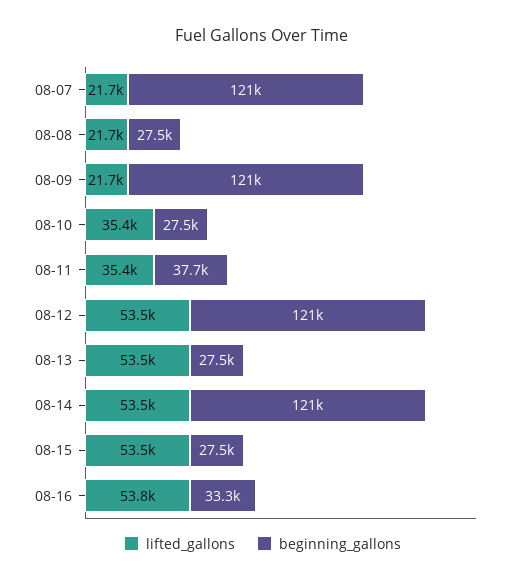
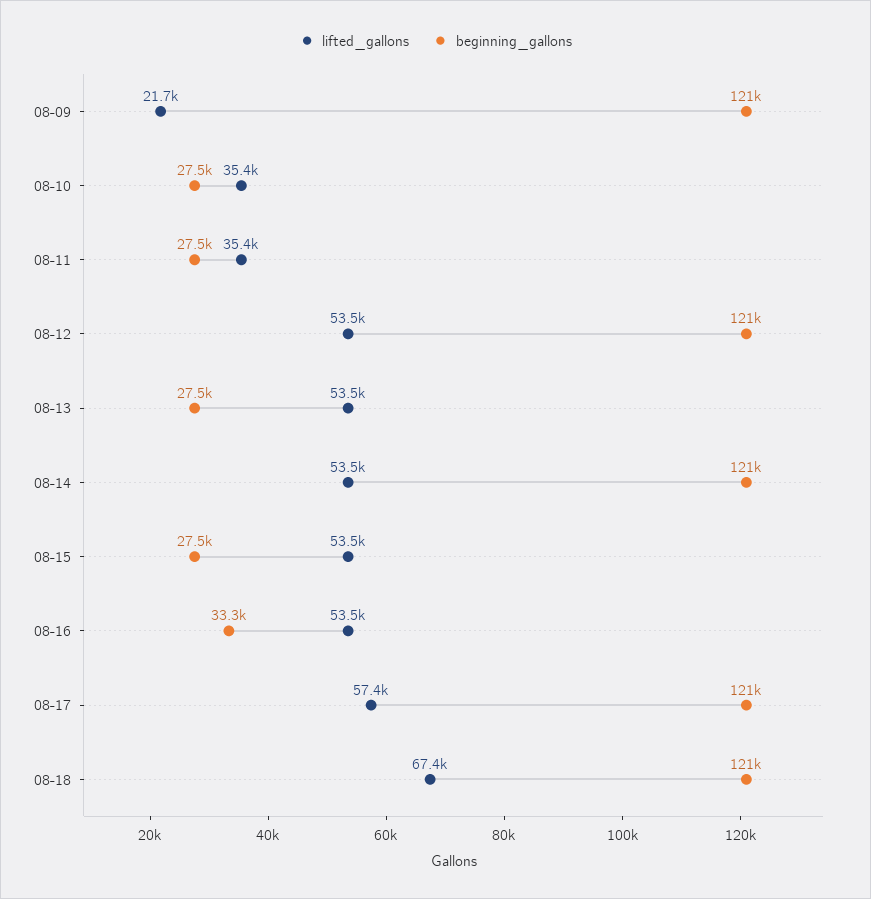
lifted_gallons, 08-07: 21700 -> none
beginning_gallons, 08-07: 121000 -> none
lifted_gallons, 08-08: 21700 -> none
beginning_gallons, 08-08: 27500 -> none
beginning_gallons, 08-11: 37700 -> 27500
lifted_gallons, 08-16: 53800 -> 53500
lifted_gallons, 08-17: none -> 57400
beginning_gallons, 08-17: none -> 121000
lifted_gallons, 08-18: none -> 67400
beginning_gallons, 08-18: none -> 121000

